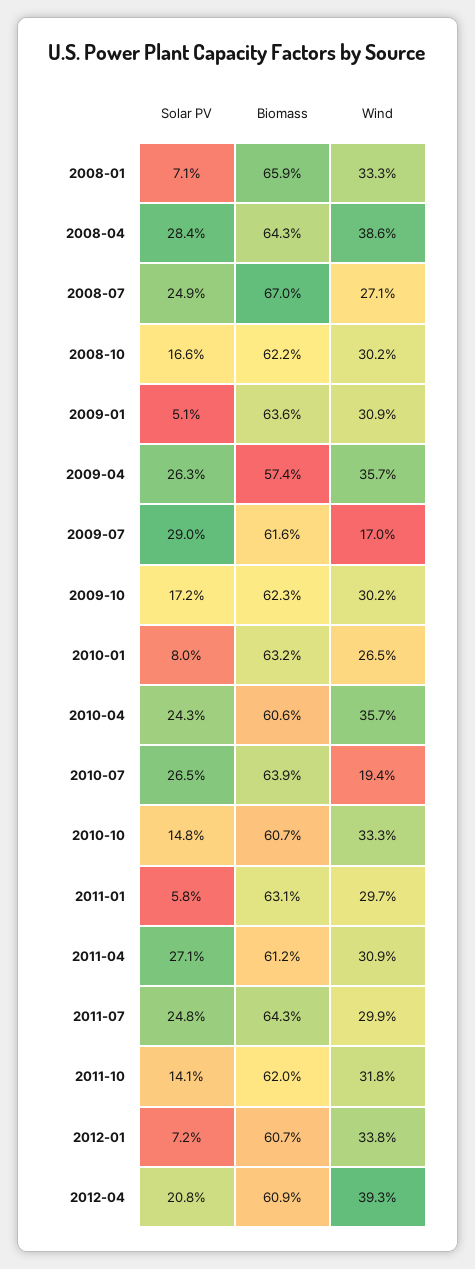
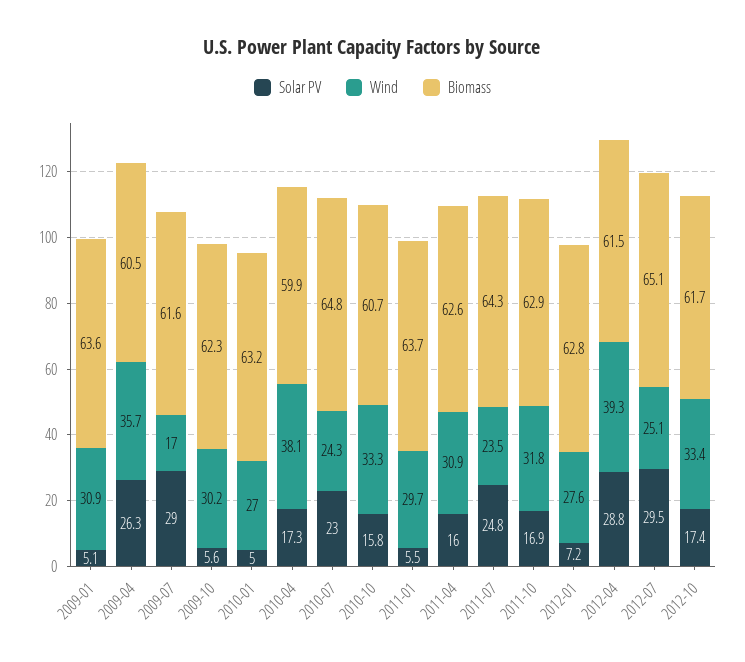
Solar PV, 2008-01: 7.1 -> none
Biomass, 2008-01: 65.9 -> none
Wind, 2008-01: 33.3 -> none
Solar PV, 2008-04: 28.4 -> none
Biomass, 2008-04: 64.3 -> none
Wind, 2008-04: 38.6 -> none
Solar PV, 2008-07: 24.9 -> none
Biomass, 2008-07: 67 -> none
Wind, 2008-07: 27.1 -> none
Solar PV, 2008-10: 16.6 -> none
Biomass, 2008-10: 62.2 -> none
Wind, 2008-10: 30.2 -> none
Biomass, 2009-04: 57.4 -> 60.5
Solar PV, 2009-10: 17.2 -> 5.6
Solar PV, 2010-01: 8 -> 5
Wind, 2010-01: 26.5 -> 27
Solar PV, 2010-04: 24.3 -> 17.3
Biomass, 2010-04: 60.6 -> 59.9
Wind, 2010-04: 35.7 -> 38.1
Solar PV, 2010-07: 26.5 -> 23
Biomass, 2010-07: 63.9 -> 64.8
Wind, 2010-07: 19.4 -> 24.3
Solar PV, 2010-10: 14.8 -> 15.8
Solar PV, 2011-01: 5.8 -> 5.5
Biomass, 2011-01: 63.1 -> 63.7
Solar PV, 2011-04: 27.1 -> 16
Biomass, 2011-04: 61.2 -> 62.6
Wind, 2011-07: 29.9 -> 23.5
Solar PV, 2011-10: 14.1 -> 16.9
Biomass, 2011-10: 62 -> 62.9
Biomass, 2012-01: 60.7 -> 62.8
Wind, 2012-01: 33.8 -> 27.6
Solar PV, 2012-04: 20.8 -> 28.8
Biomass, 2012-04: 60.9 -> 61.5
Solar PV, 2012-07: none -> 29.5
Wind, 2012-07: none -> 25.1
Biomass, 2012-07: none -> 65.1
Solar PV, 2012-10: none -> 17.4
Wind, 2012-10: none -> 33.4
Biomass, 2012-10: none -> 61.7

